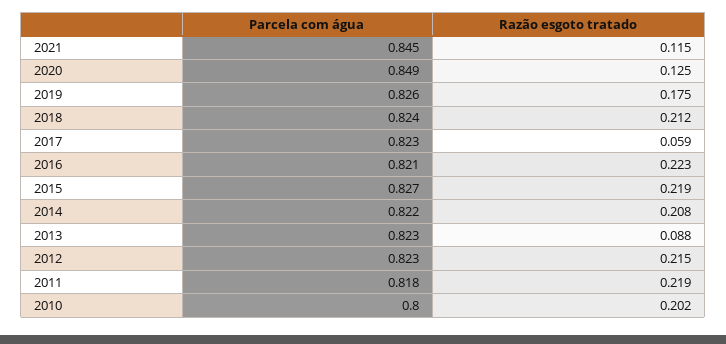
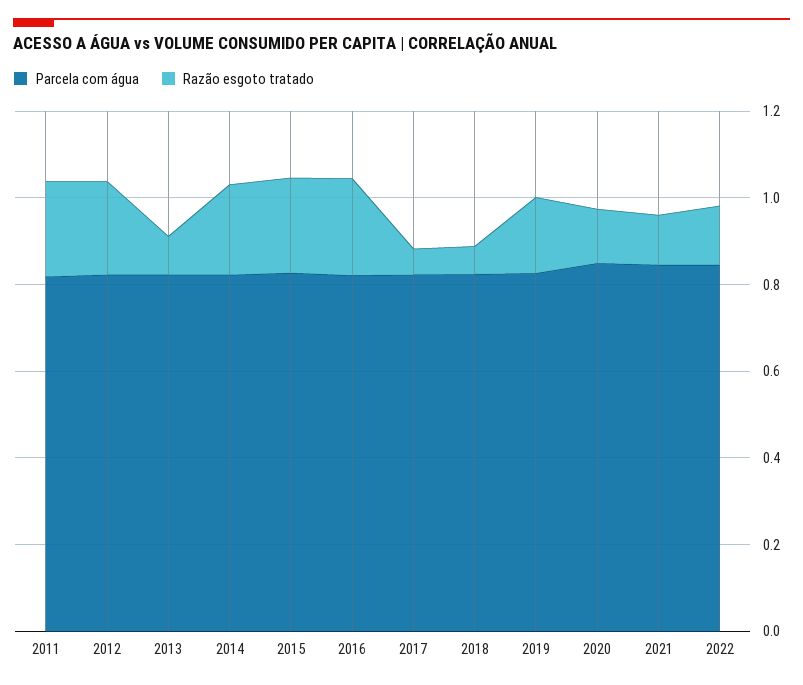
Razão esgoto tratado, 2018: 0.212 -> 0.05
Parcela com água, 2010: 0.8 -> none
Razão esgoto tratado, 2010: 0.202 -> none
Parcela com água, 2022: none -> 0.85
Razão esgoto tratado, 2022: none -> 0.15

